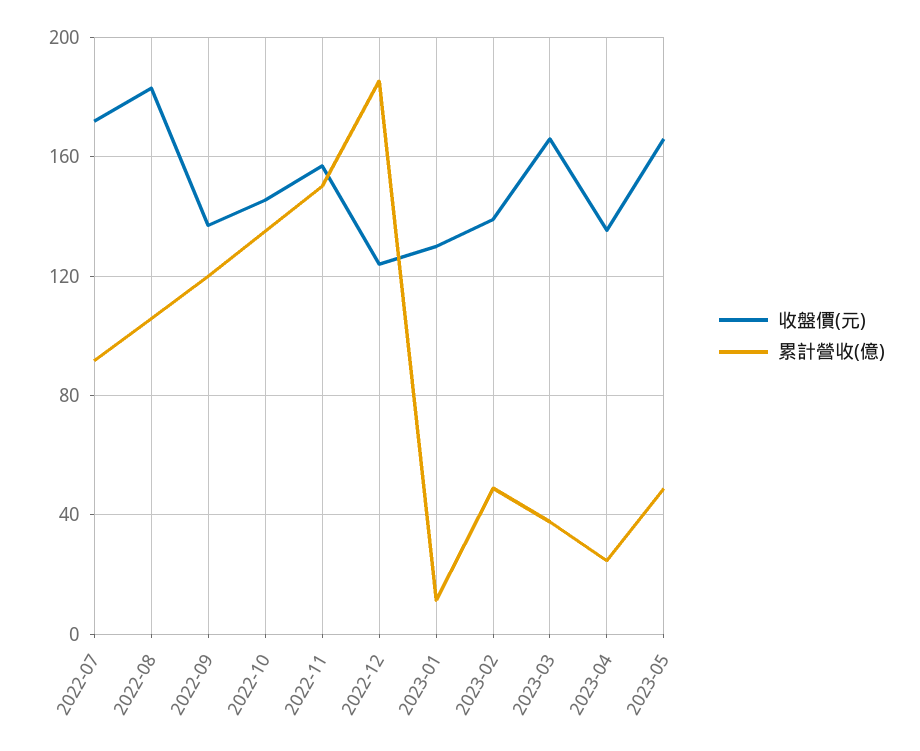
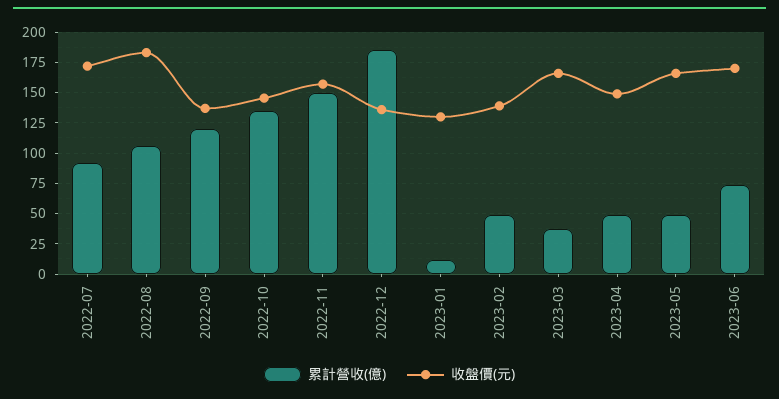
收盤價(元), 2022-12: 125 -> 135
收盤價(元), 2023-04: 135 -> 150
累計營收(億), 2023-04: 25 -> 50
累計營收(億), 2023-06: none -> 75
收盤價(元), 2023-06: none -> 170

